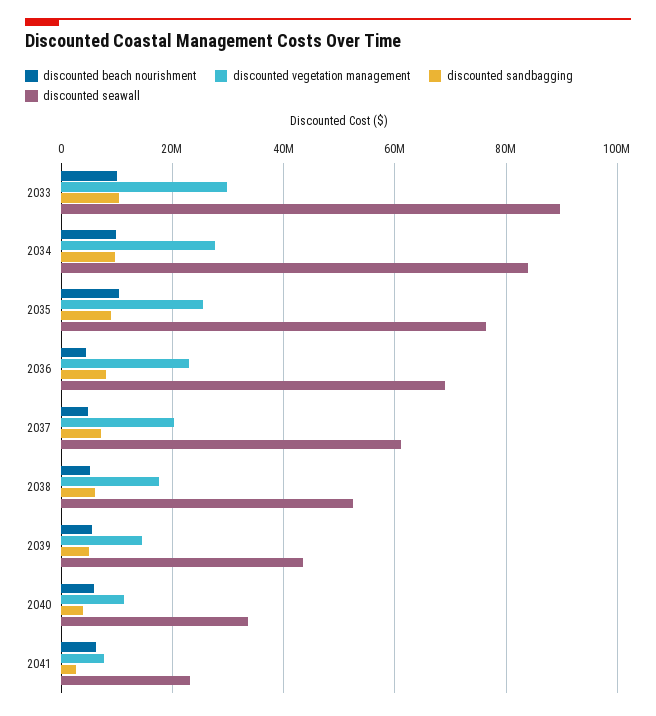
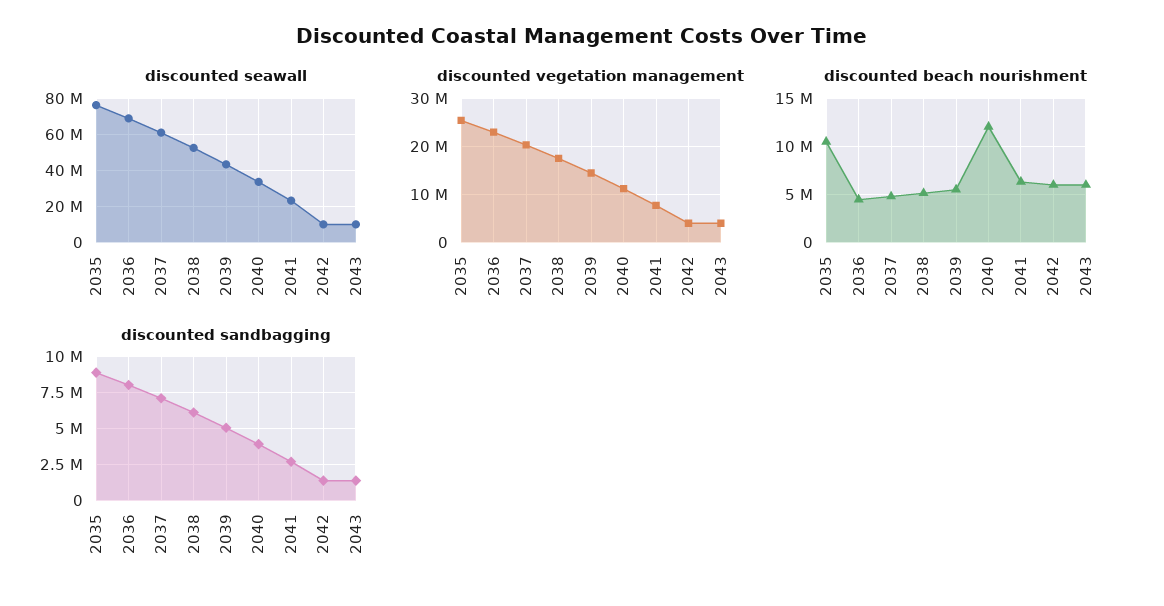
discounted beach nourishment, 2033: 10000000 -> none
discounted vegetation management, 2033: 30000000 -> none
discounted sandbagging, 2033: 10000000 -> none
discounted seawall, 2033: 90000000 -> none
discounted beach nourishment, 2034: 10000000 -> none
discounted vegetation management, 2034: 28000000 -> none
discounted sandbagging, 2034: 10000000 -> none
discounted seawall, 2034: 84000000 -> none
discounted beach nourishment, 2040: 6000000 -> 12000000
discounted seawall, 2042: none -> 10000000
discounted seawall, 2043: none -> 10000000
discounted vegetation management, 2042: none -> 4000000
discounted vegetation management, 2043: none -> 4000000
discounted beach nourishment, 2042: none -> 6000000
discounted beach nourishment, 2043: none -> 6000000
discounted sandbagging, 2042: none -> 1500000
discounted sandbagging, 2043: none -> 1500000

